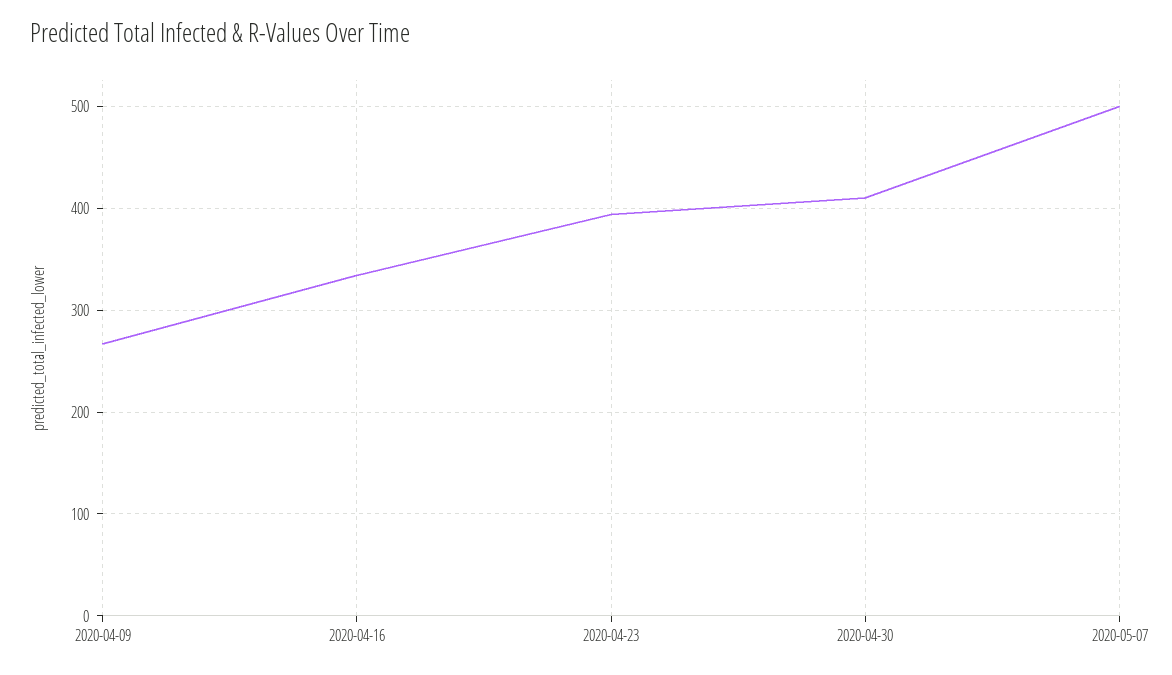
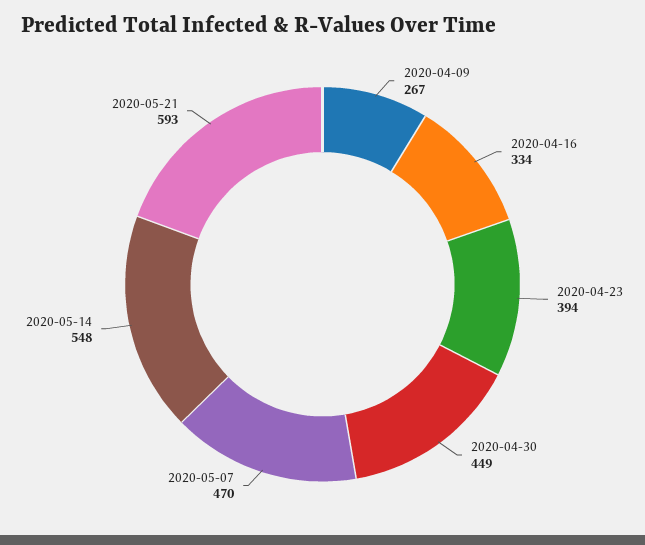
2020-04-30: 410 -> 449
2020-05-07: 500 -> 470
2020-05-14: none -> 548
2020-05-21: none -> 593

